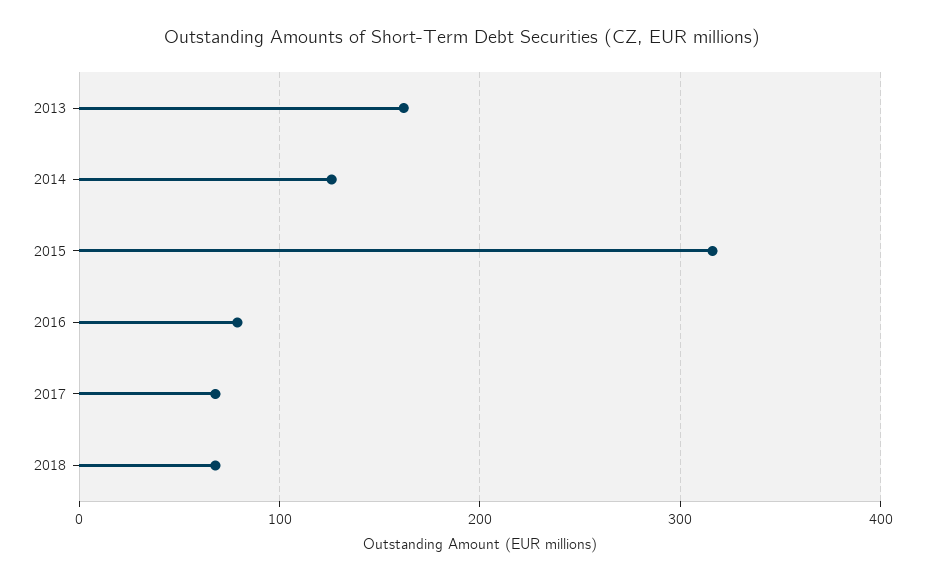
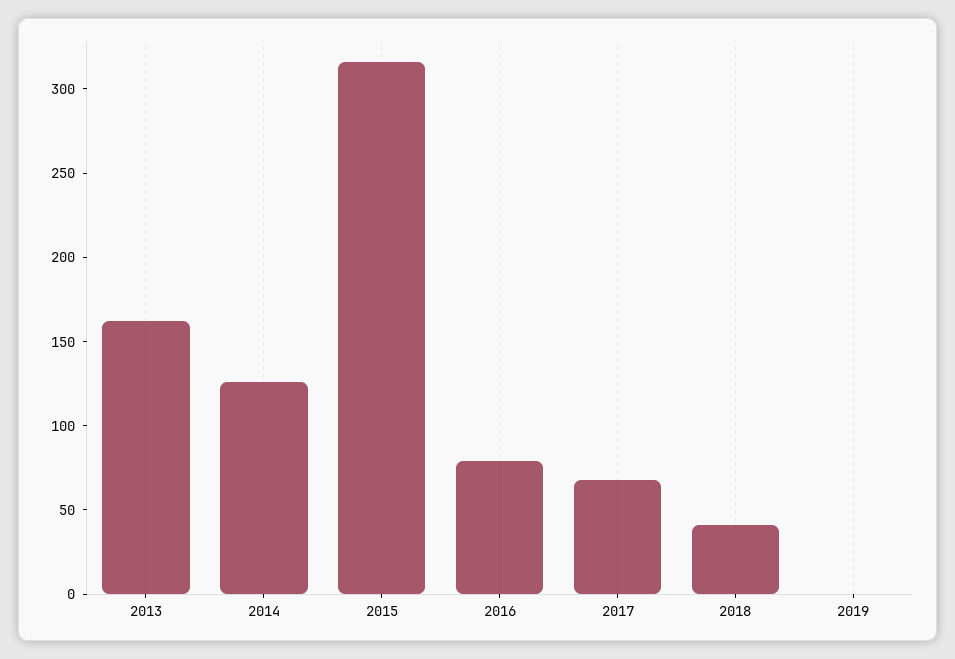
2018: 70 -> 40
2019: none -> 0

